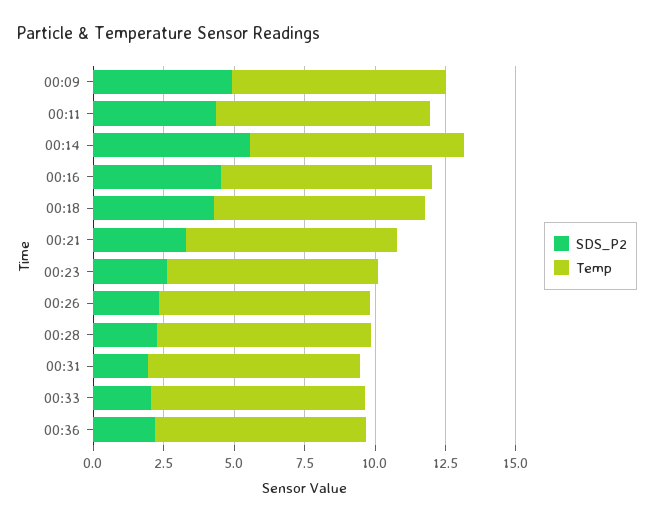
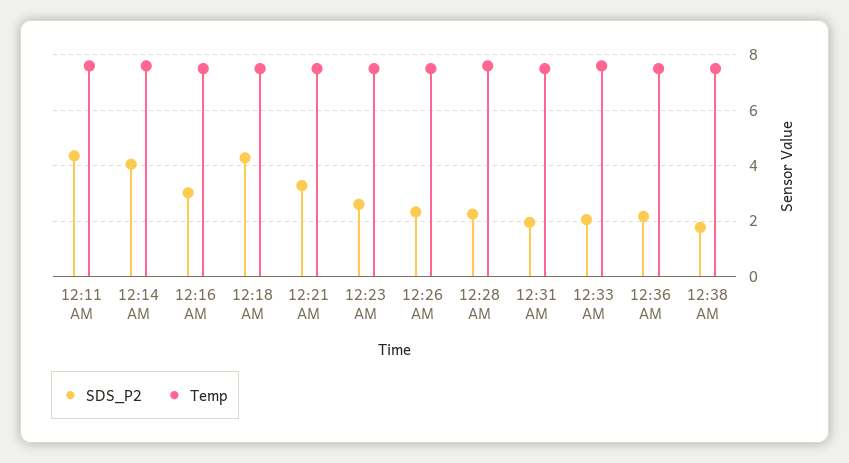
SDS_P2, 00:09: 5 -> none
Temp, 00:09: 7.5 -> none
SDS_P2, 00:14: 5.5 -> 4
SDS_P2, 00:16: 4.5 -> 3
SDS_P2, 12:38 AM: none -> 1.75
Temp, 12:38 AM: none -> 7.5

